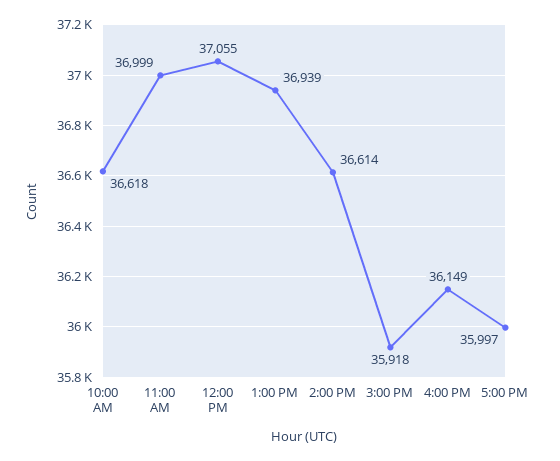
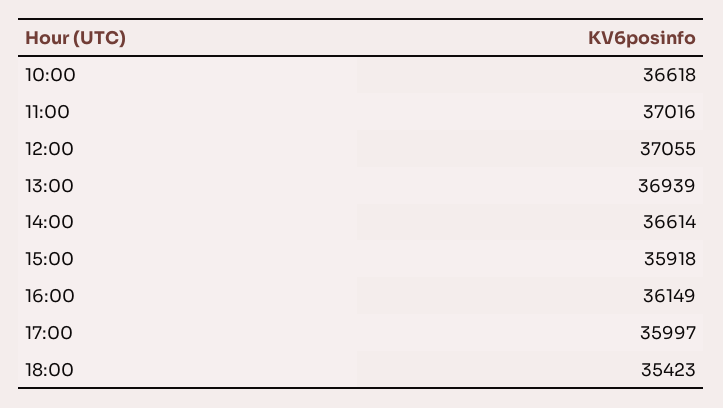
11:00 AM: 36999 -> 37016
18:00: none -> 35423

